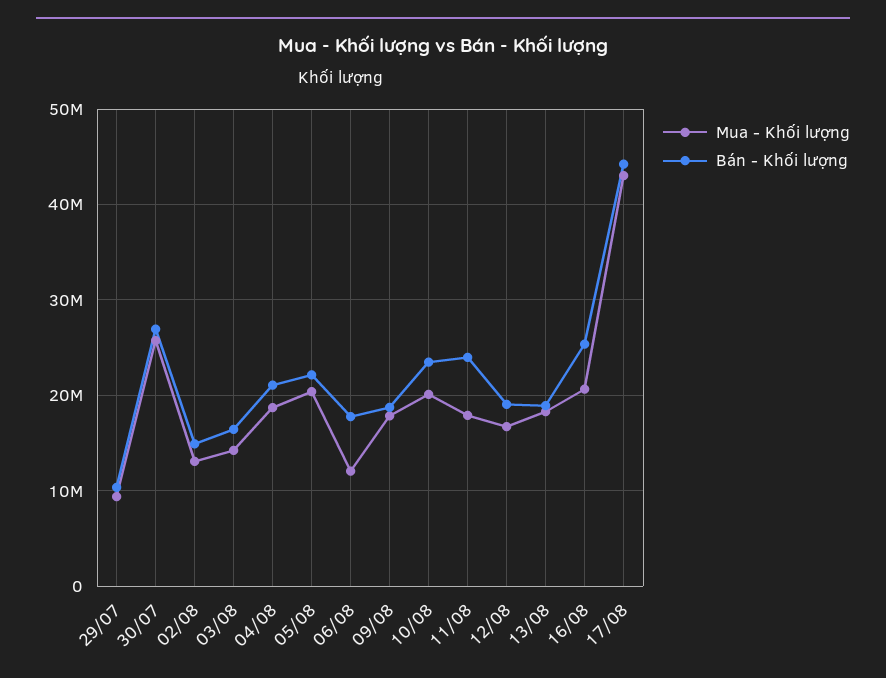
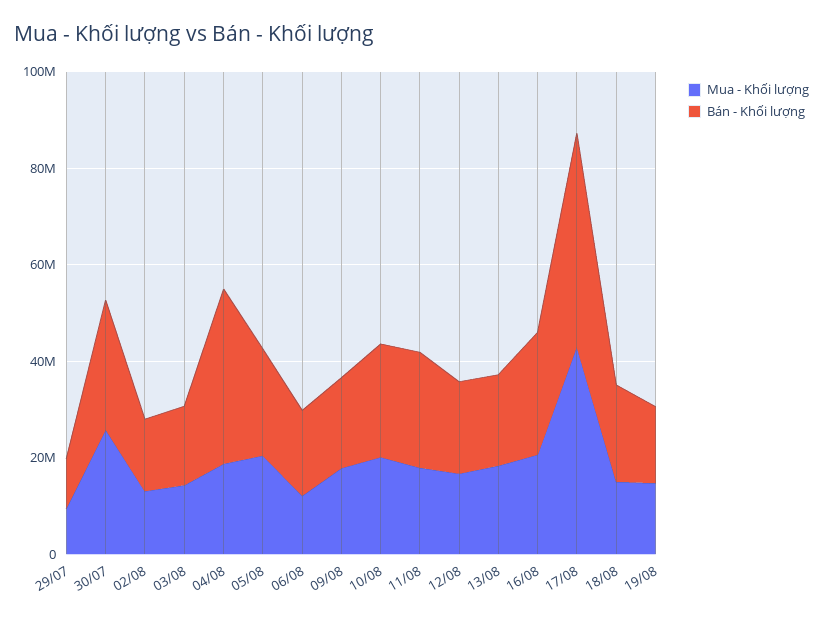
Bán - Khối lượng, 04/08: 21000000 -> 35000000
Mua - Khối lượng, 18/08: none -> 15000000
Bán - Khối lượng, 18/08: none -> 20000000
Mua - Khối lượng, 19/08: none -> 15000000
Bán - Khối lượng, 19/08: none -> 15000000

